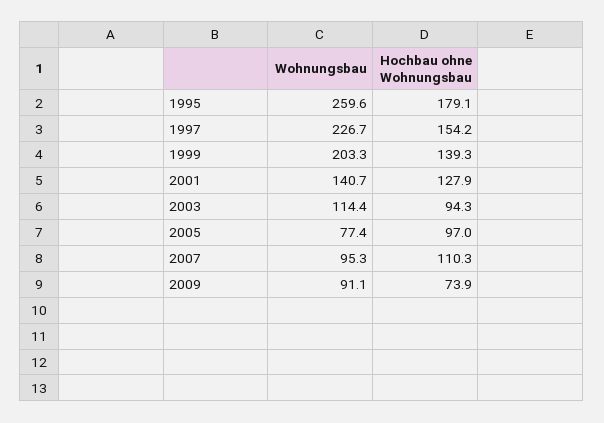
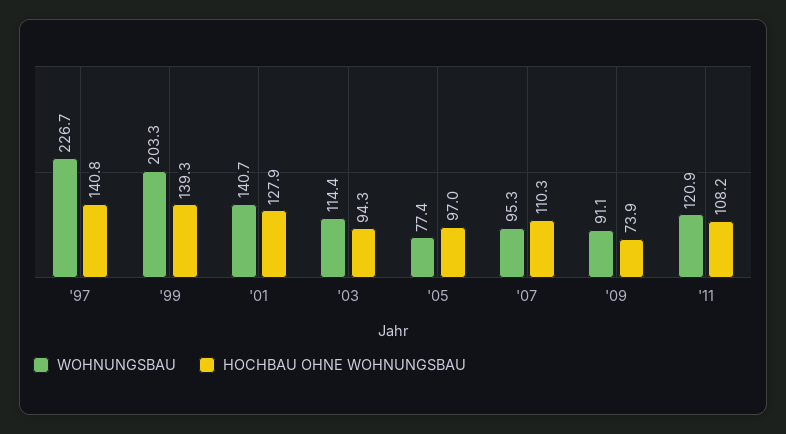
Wohnungsbau, 1995: 259.6 -> none
Hochbau ohne Wohnungsbau, 1995: 179.1 -> none
Hochbau ohne Wohnungsbau, 1997: 154.2 -> 140.8
Wohnungsbau, '11: none -> 120.9
Hochbau ohne Wohnungsbau, '11: none -> 108.2

